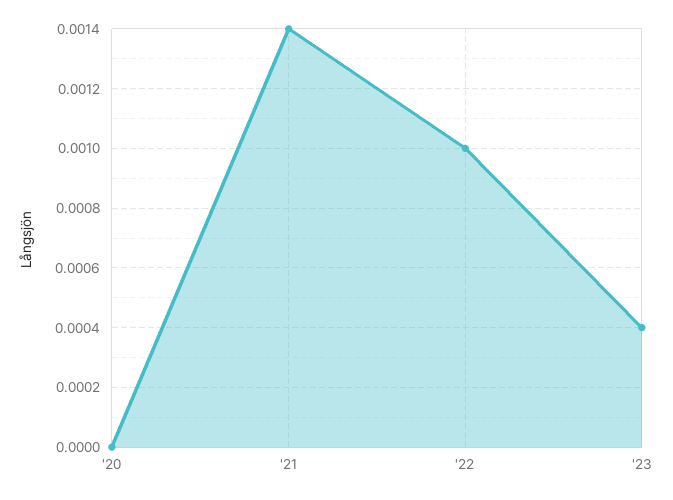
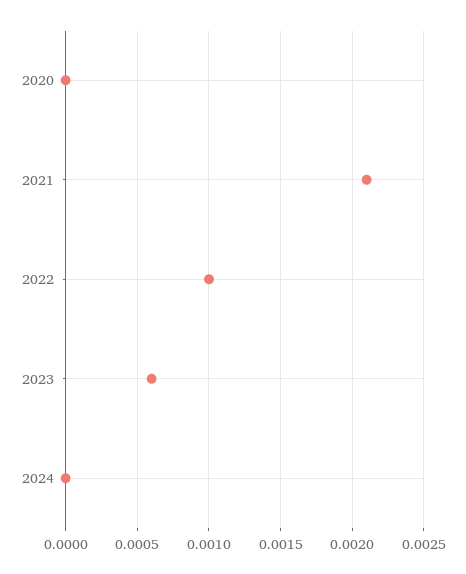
'21: 0.0014 -> 0.0021
'23: 0.0004 -> 0.0006
2024: none -> 0

